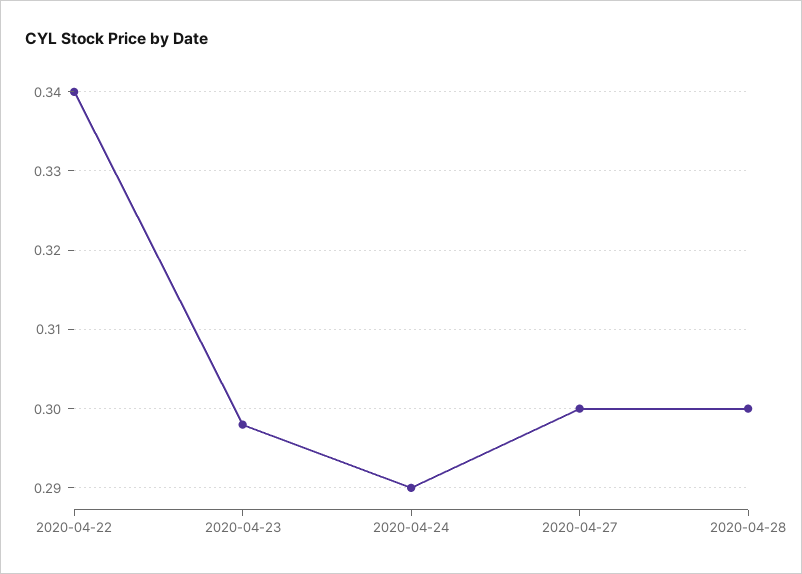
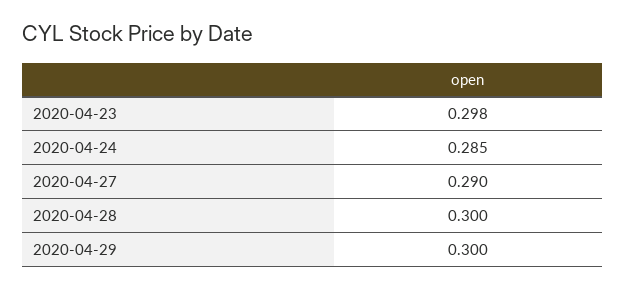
2020-04-22: 0.34 -> none
2020-04-24: 0.29 -> 0.285
2020-04-27: 0.3 -> 0.29
2020-04-29: none -> 0.3

